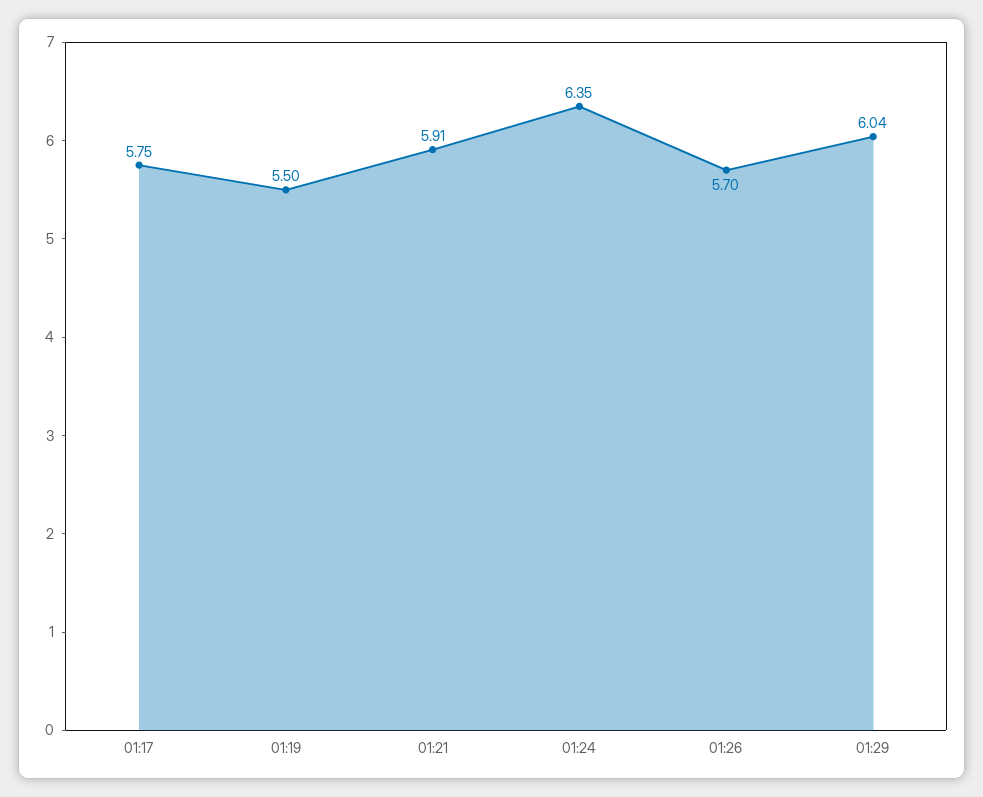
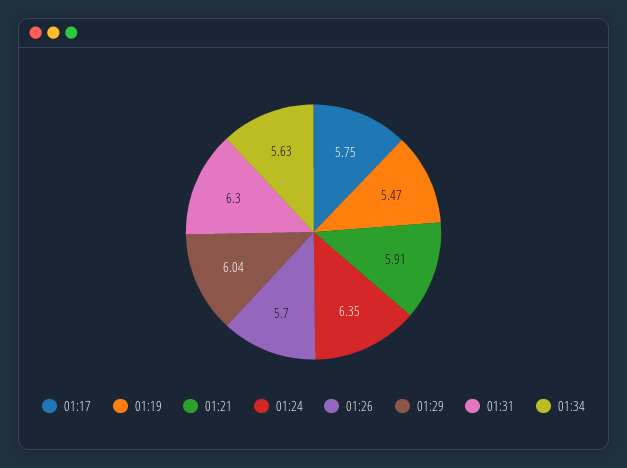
01:19: 5.5 -> 5.47
01:31: none -> 6.3
01:34: none -> 5.63

